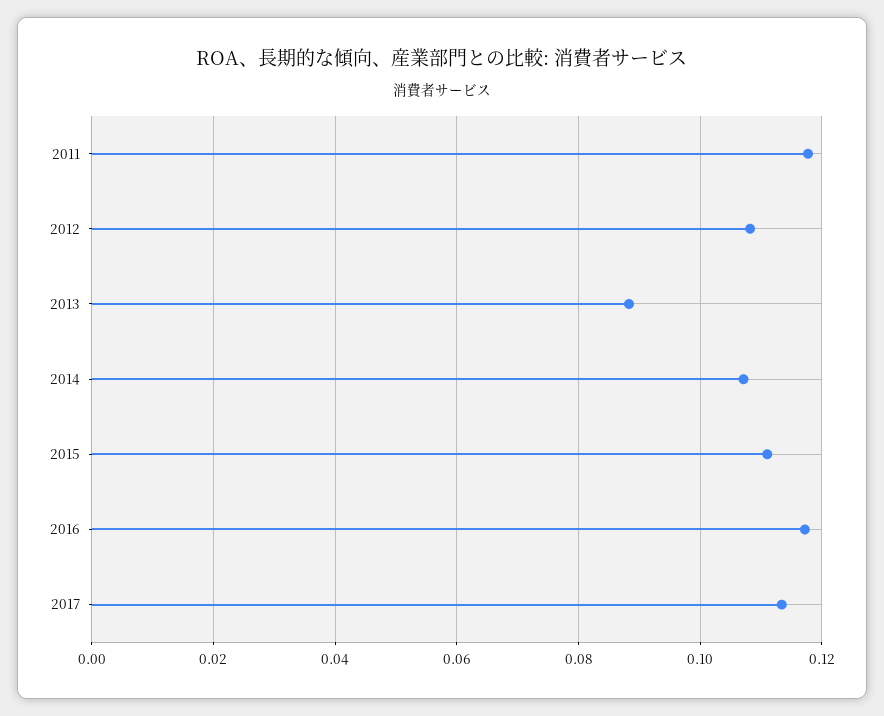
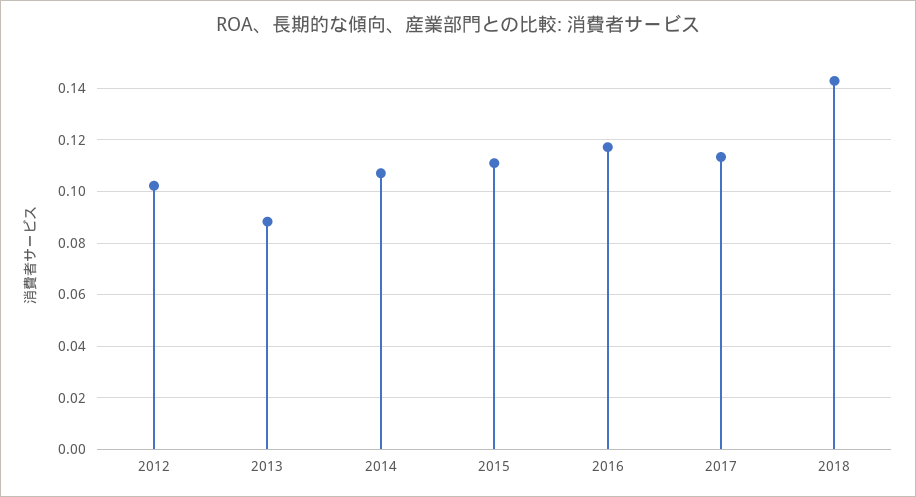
2011: 0.118 -> none
2012: 0.108 -> 0.1025
2018: none -> 0.1425

